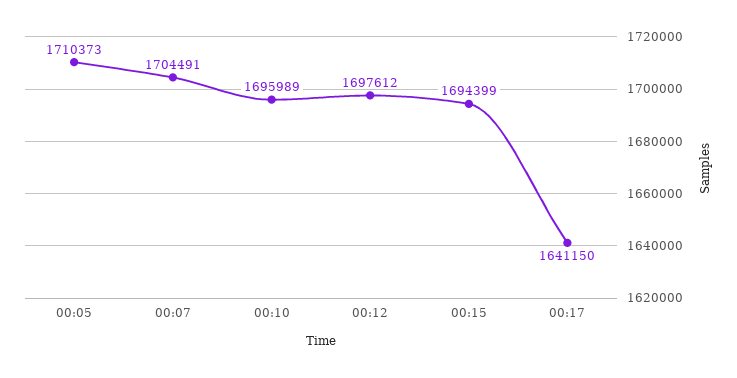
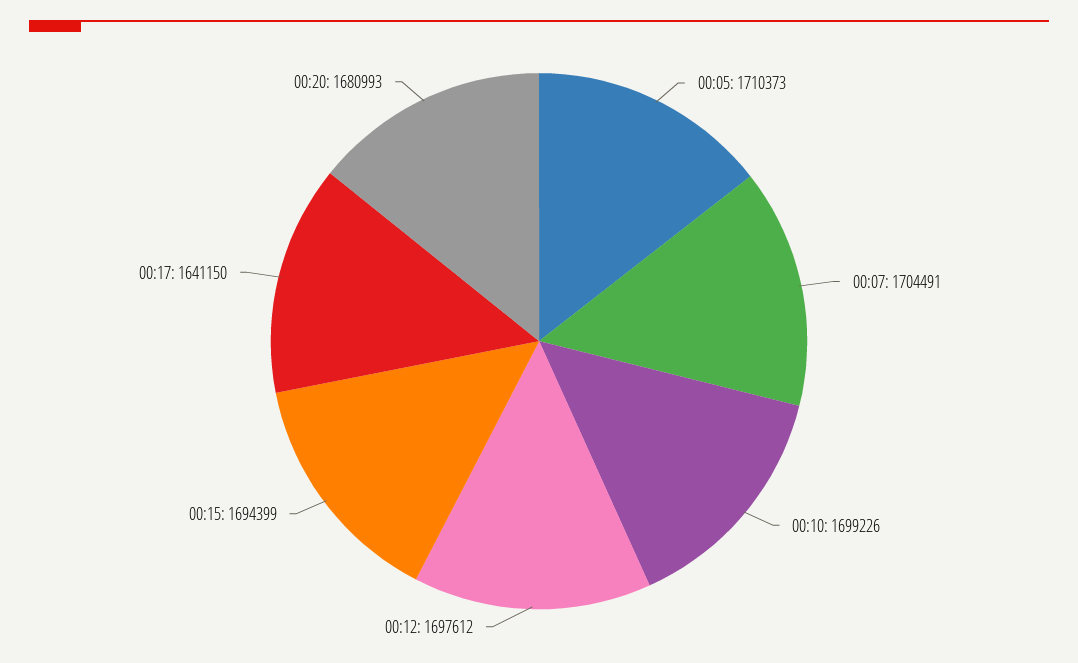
00:10: 1695989 -> 1699226
00:20: none -> 1680993

